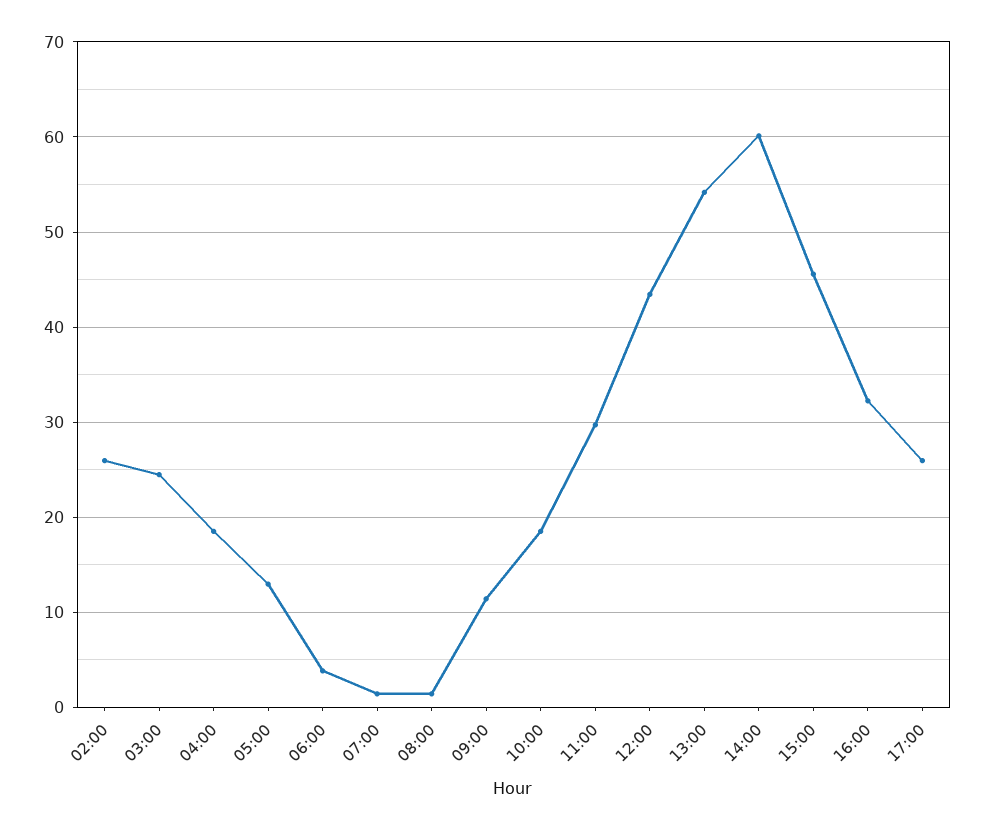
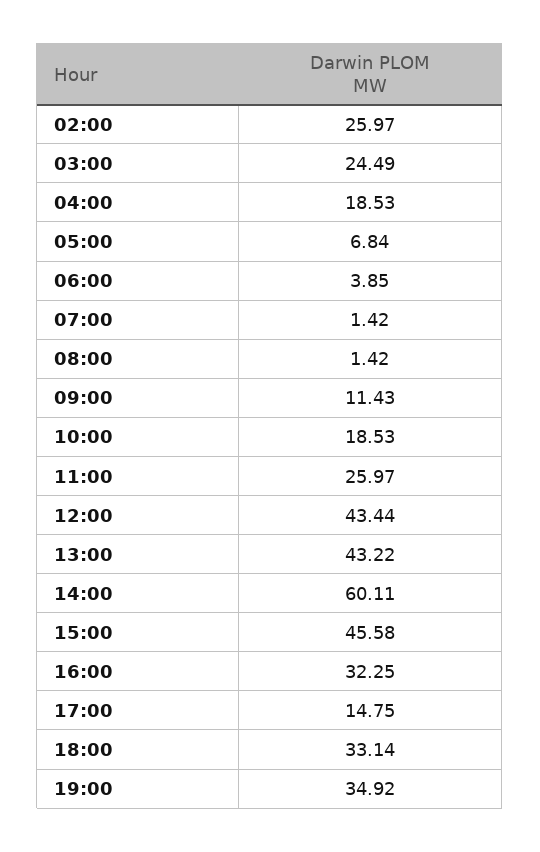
05:00: 13 -> 6.84
11:00: 30 -> 25.97
13:00: 54 -> 43.22
17:00: 26 -> 14.75
18:00: none -> 33.14
19:00: none -> 34.92

